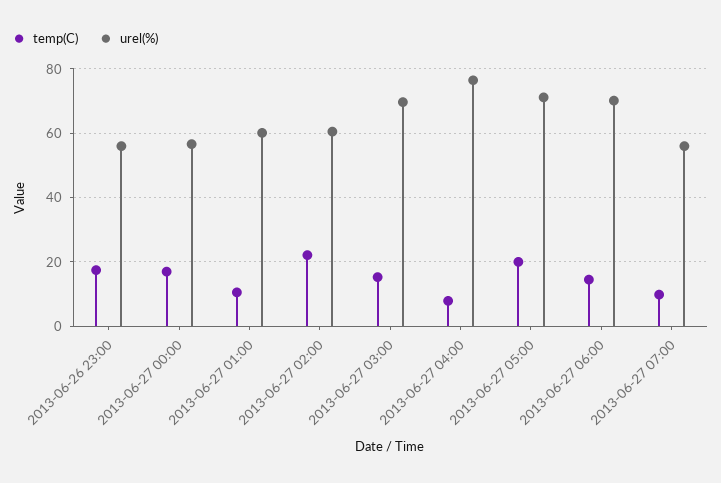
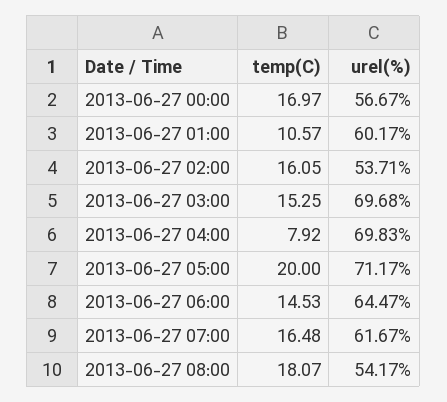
temp(C), 2013-06-26 23:00: 18 -> none
urel(%), 2013-06-26 23:00: 56 -> none
temp(C), 2013-06-27 02:00: 22 -> 16.05
urel(%), 2013-06-27 02:00: 60 -> 53.71
urel(%), 2013-06-27 04:00: 76 -> 69.83
urel(%), 2013-06-27 06:00: 70 -> 64.47
temp(C), 2013-06-27 07:00: 10 -> 16.48
urel(%), 2013-06-27 07:00: 56 -> 61.67
temp(C), 2013-06-27 08:00: none -> 18.07
urel(%), 2013-06-27 08:00: none -> 54.17

